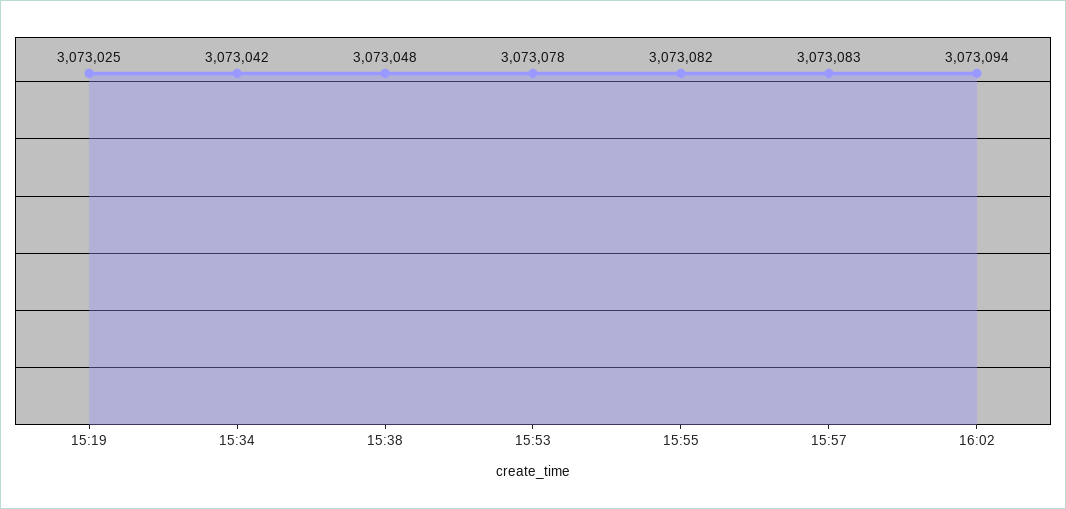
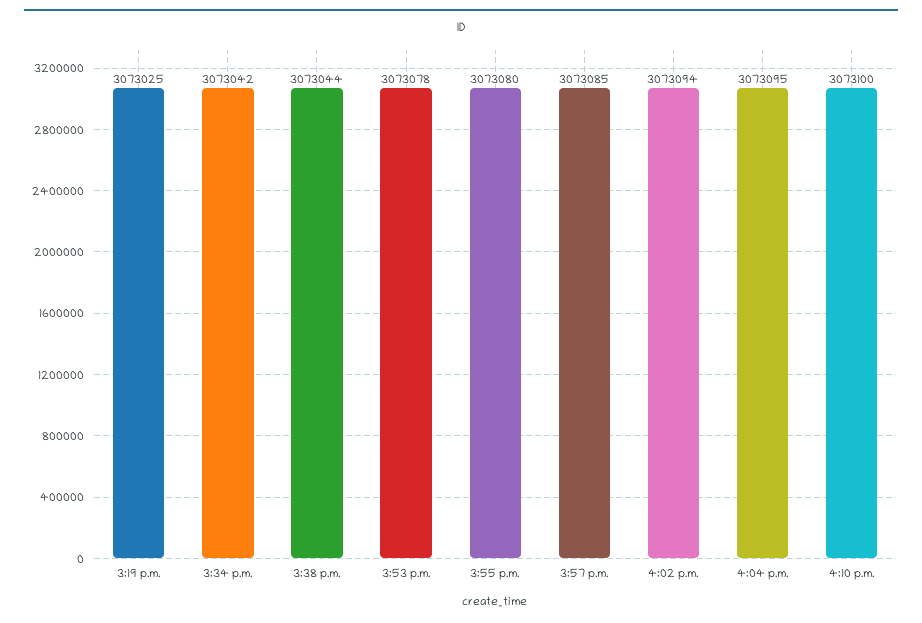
15:38: 3073048 -> 3073044
15:55: 3073082 -> 3073080
15:57: 3073083 -> 3073085
4:04 p.m.: none -> 3073095
4:10 p.m.: none -> 3073100

